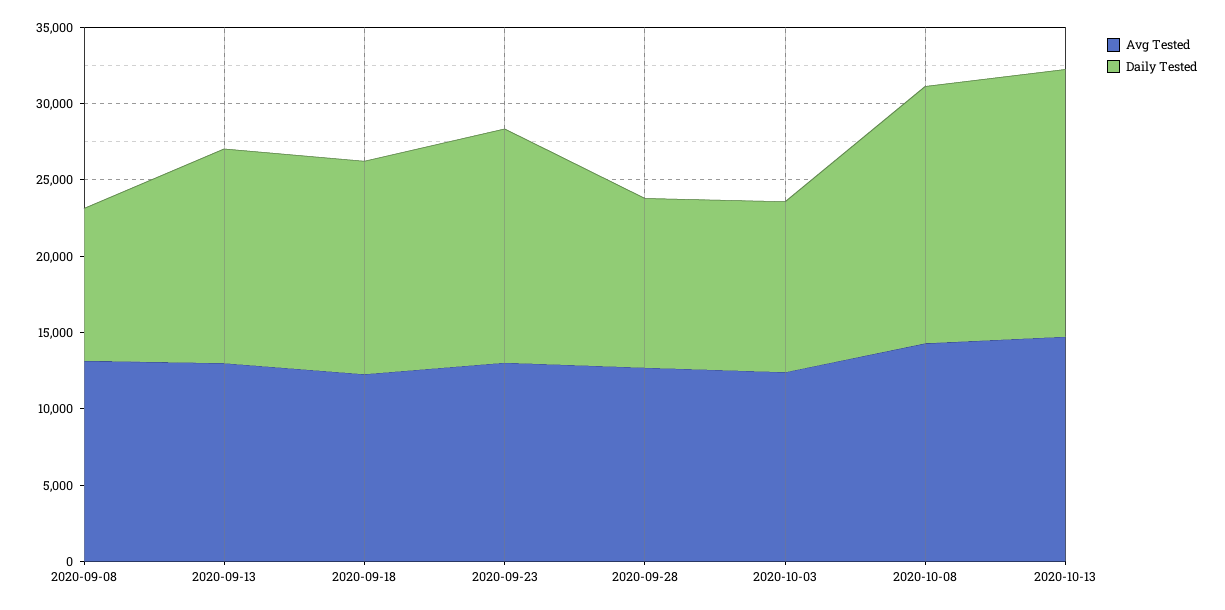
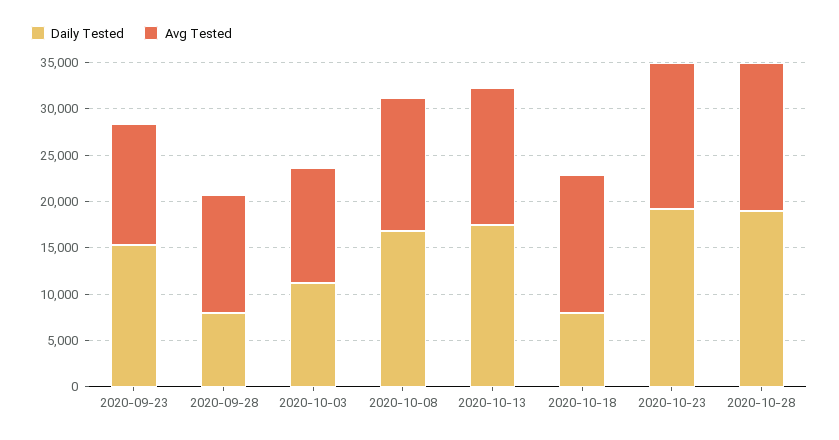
Avg Tested, 2020-09-08: 13000 -> none
Daily Tested, 2020-09-08: 10000 -> none
Avg Tested, 2020-09-13: 13000 -> none
Daily Tested, 2020-09-13: 14000 -> none
Avg Tested, 2020-09-18: 12000 -> none
Daily Tested, 2020-09-18: 14000 -> none
Daily Tested, 2020-09-28: 11000 -> 8000
Daily Tested, 2020-10-18: none -> 8000
Avg Tested, 2020-10-18: none -> 15000
Daily Tested, 2020-10-23: none -> 19000
Avg Tested, 2020-10-23: none -> 16000
Daily Tested, 2020-10-28: none -> 19000
Avg Tested, 2020-10-28: none -> 16000

